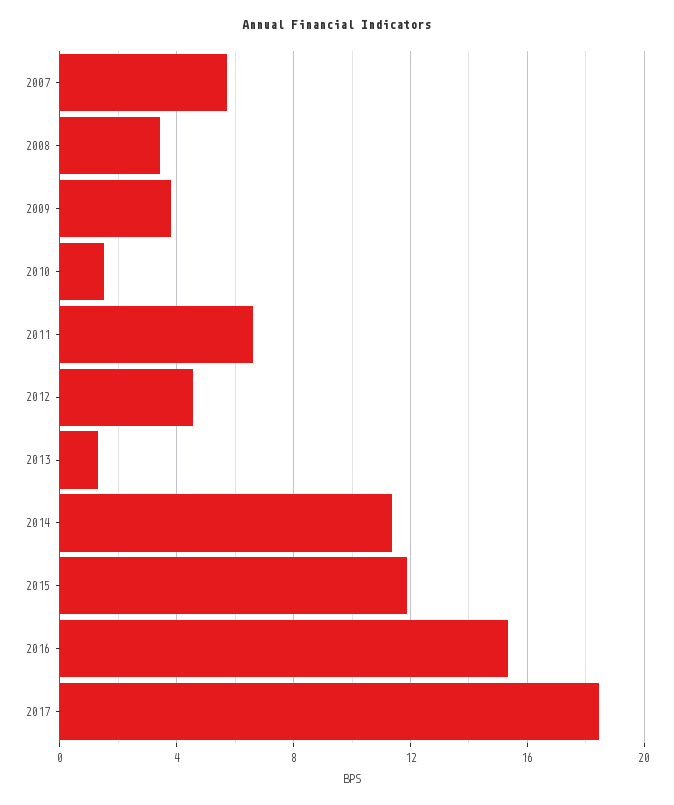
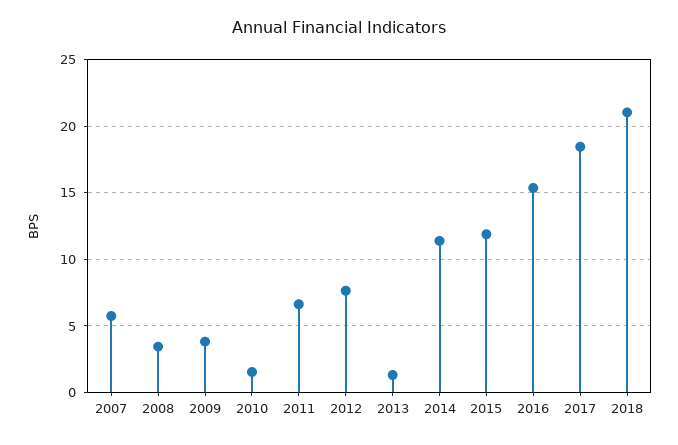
2012: 4.5 -> 7.5
2018: none -> 21

